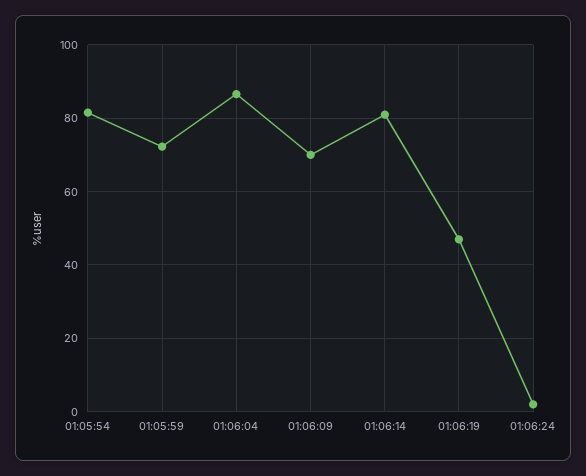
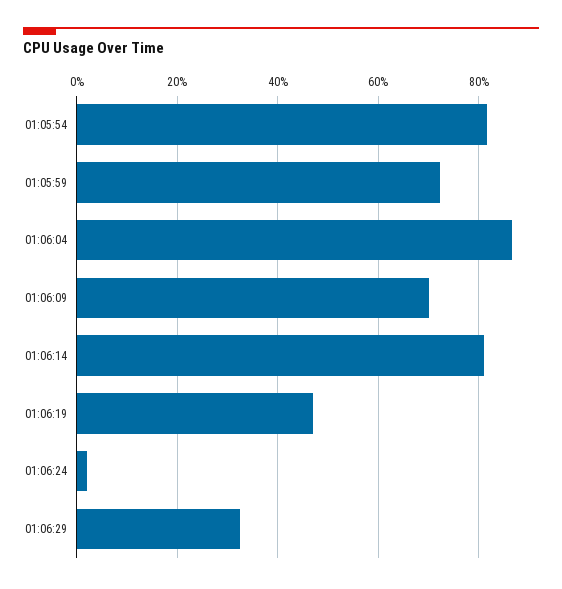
01:06:29: none -> 32

